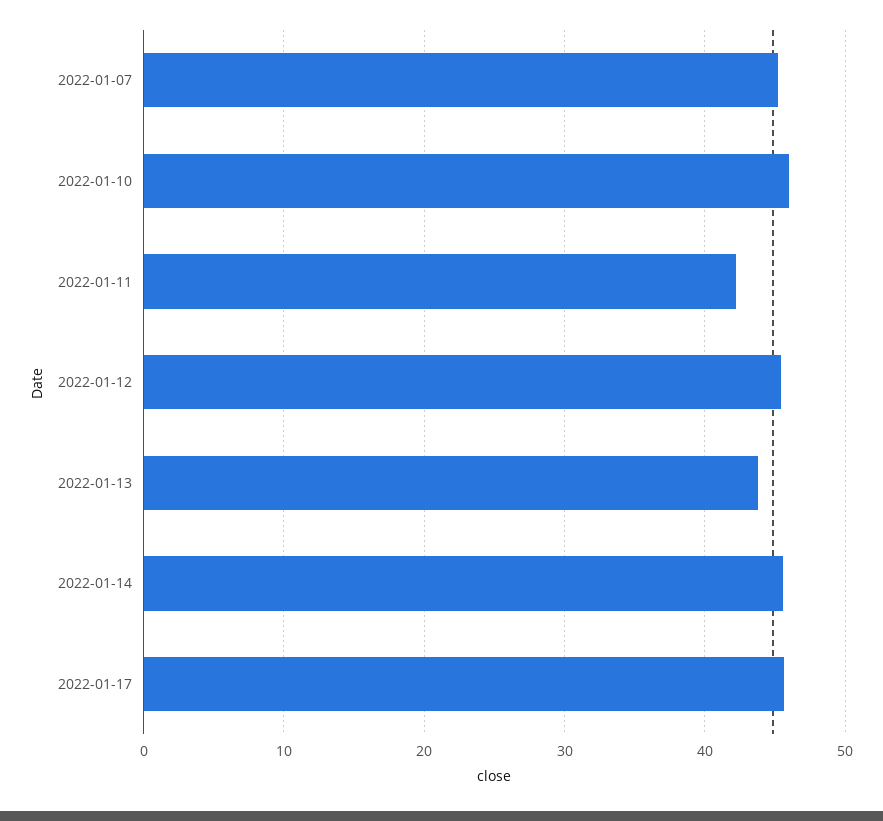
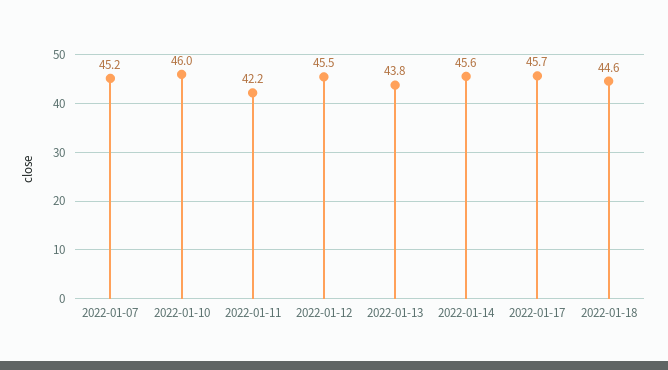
2022-01-18: none -> 44.6

